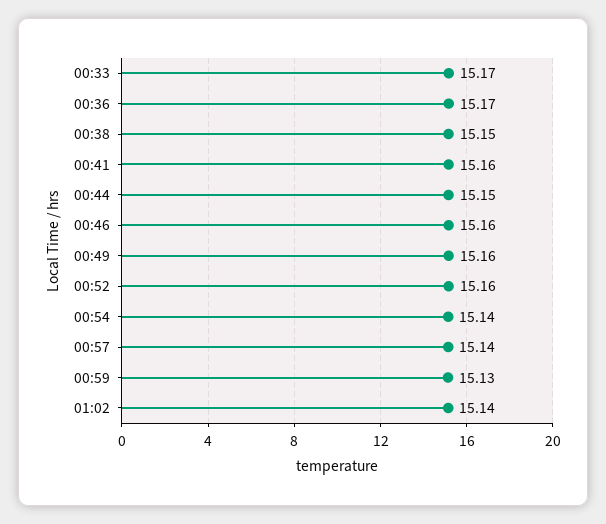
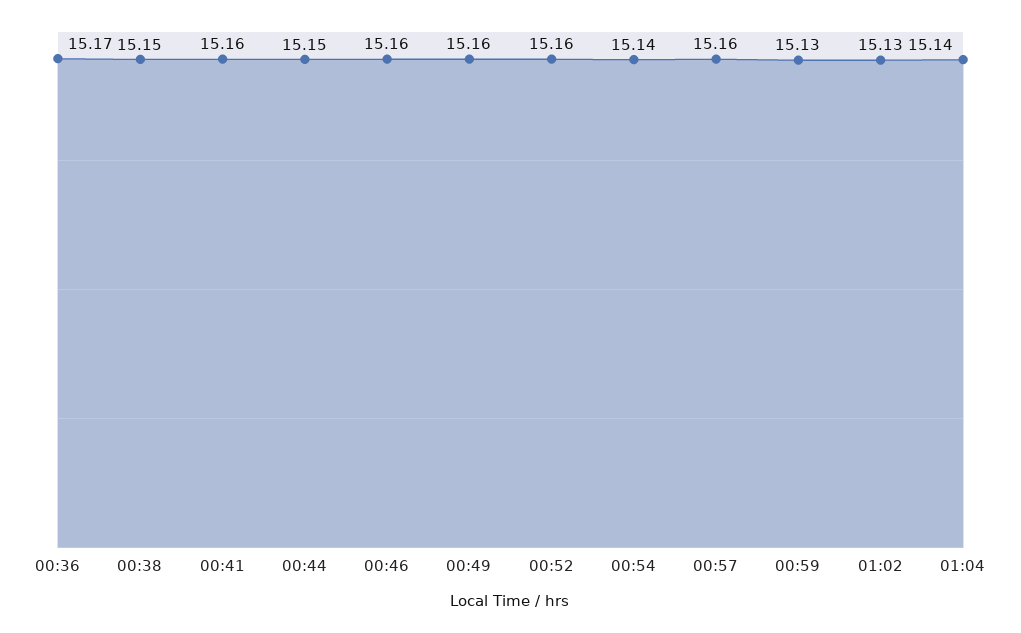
00:33: 15.17 -> none
00:57: 15.14 -> 15.16
01:02: 15.14 -> 15.13
01:04: none -> 15.14

